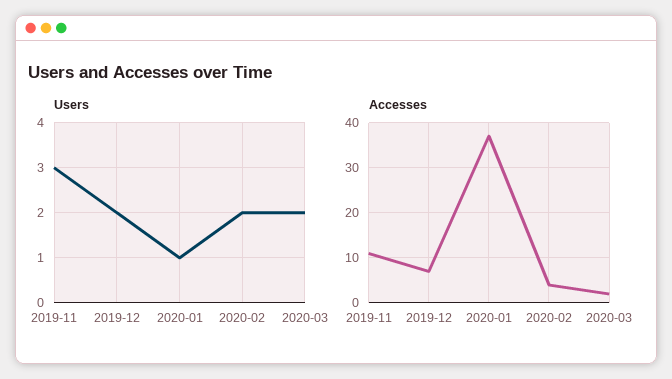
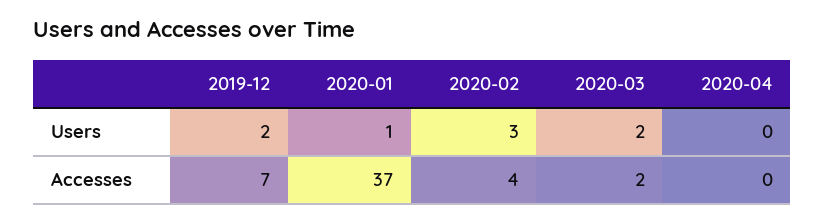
Users, 2019-11: 3 -> none
Users, 2020-02: 2 -> 3
Accesses, 2019-11: 10 -> none
Users, 2020-04: none -> 0
Accesses, 2020-04: none -> 0

